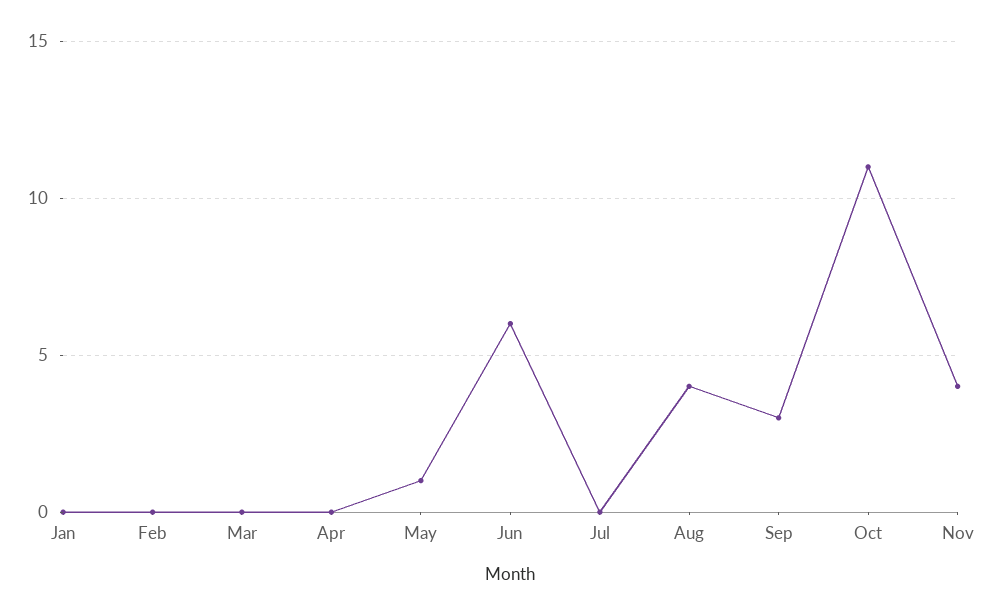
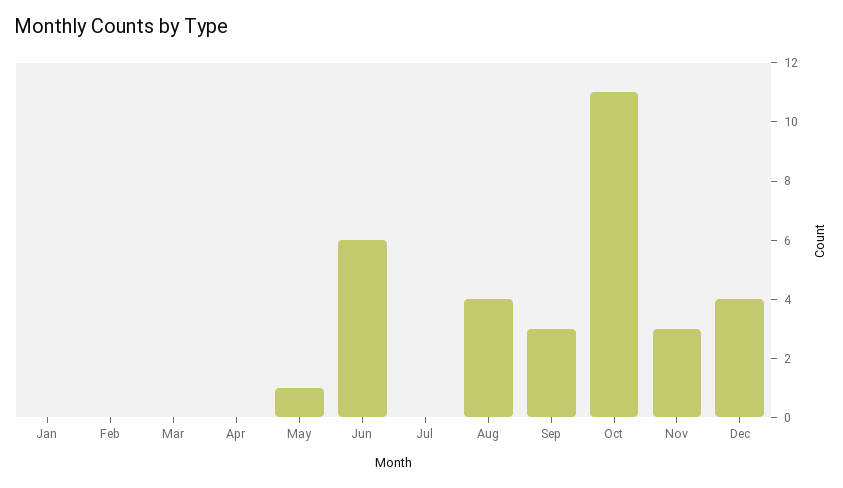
Nov: 4 -> 3
Dec: none -> 4

